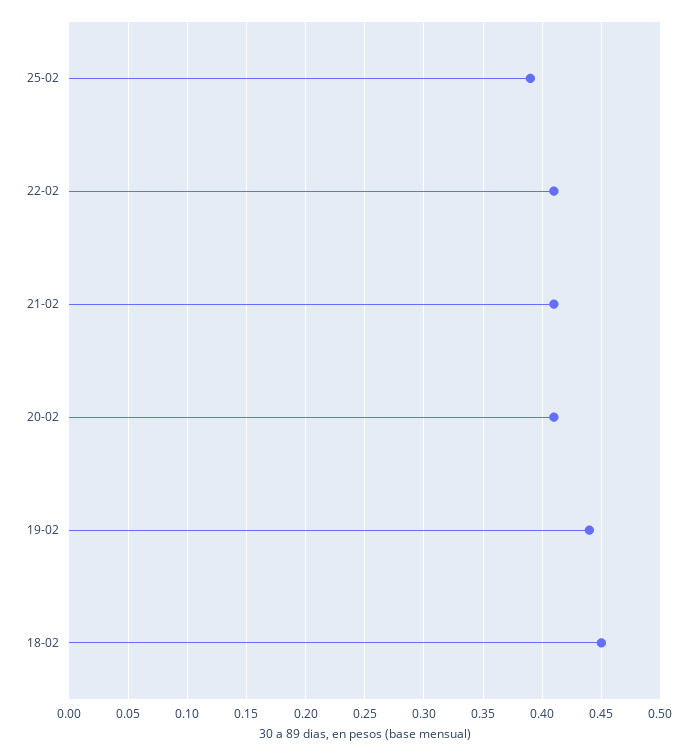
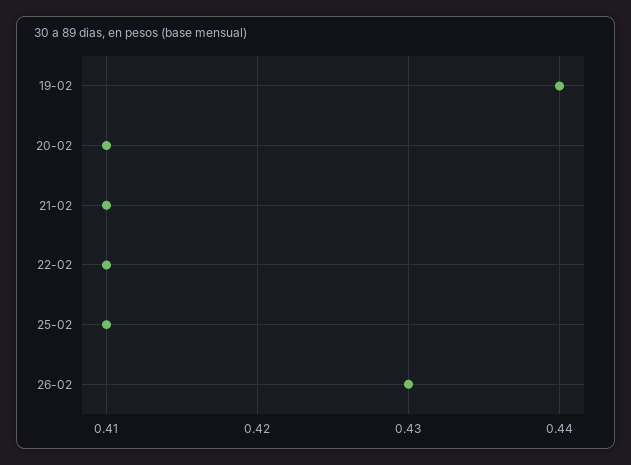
25-02: 0.39 -> 0.41
18-02: 0.45 -> none
26-02: none -> 0.43

